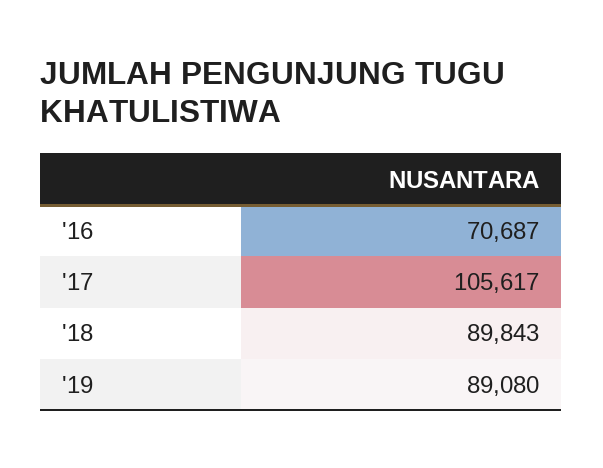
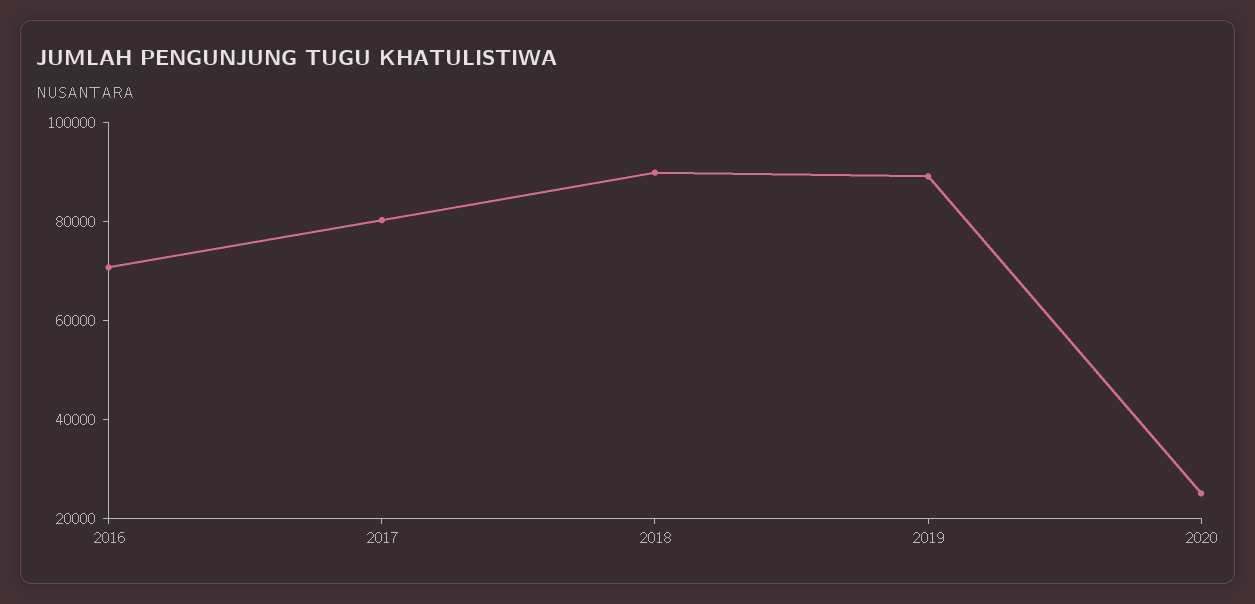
'17: 105617 -> 80000
2020: none -> 25000

